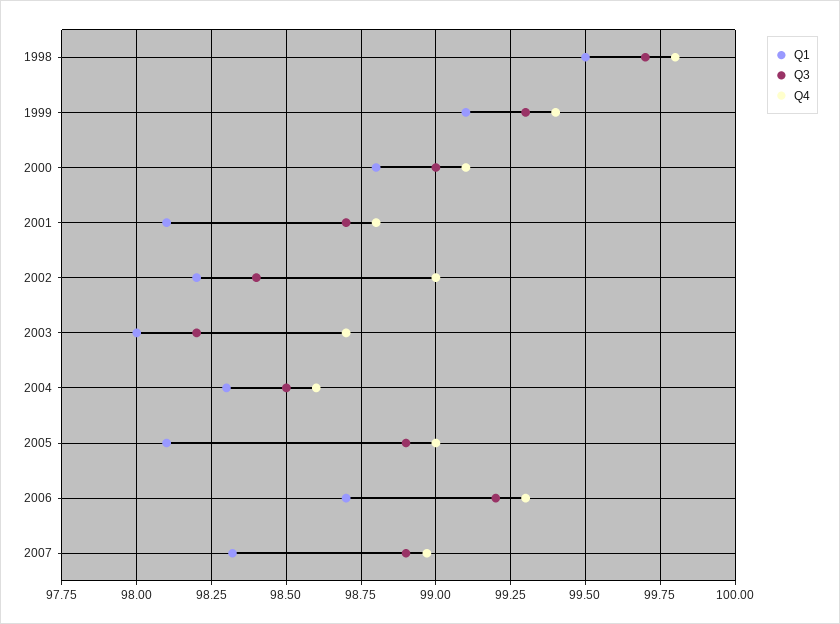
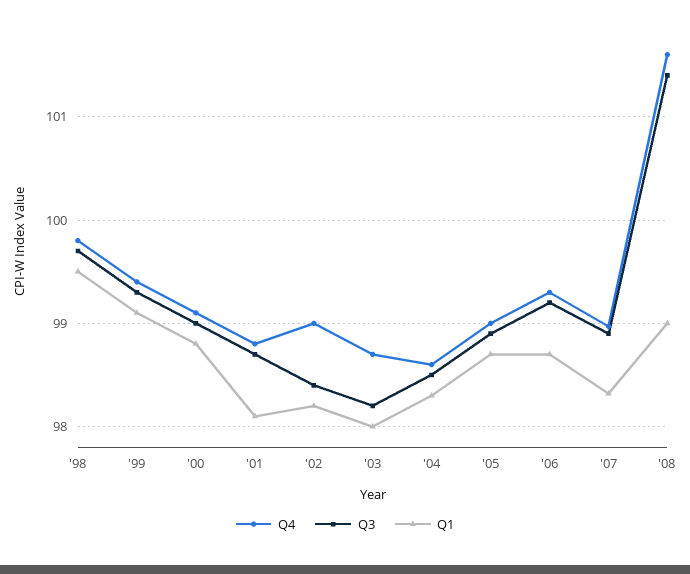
Q1, 2005: 98.1 -> 98.7
Q4, '08: none -> 101.6
Q3, '08: none -> 101.4
Q1, '08: none -> 99

